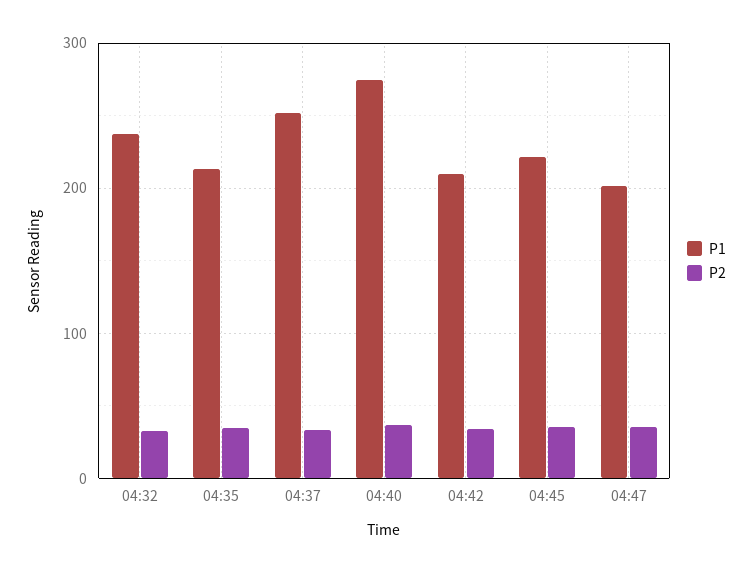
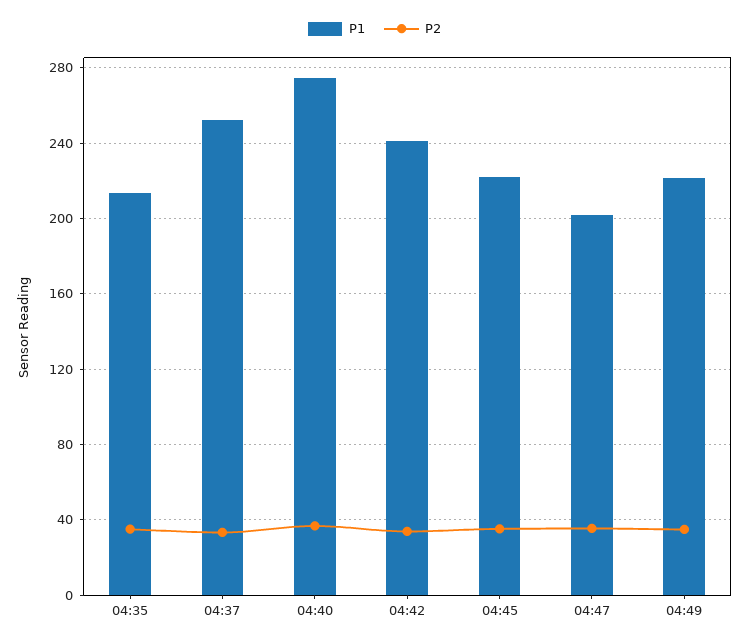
P1, 04:32: 240 -> none
P2, 04:32: 30 -> none
P1, 04:42: 210 -> 240
P1, 04:49: none -> 220
P2, 04:49: none -> 35

